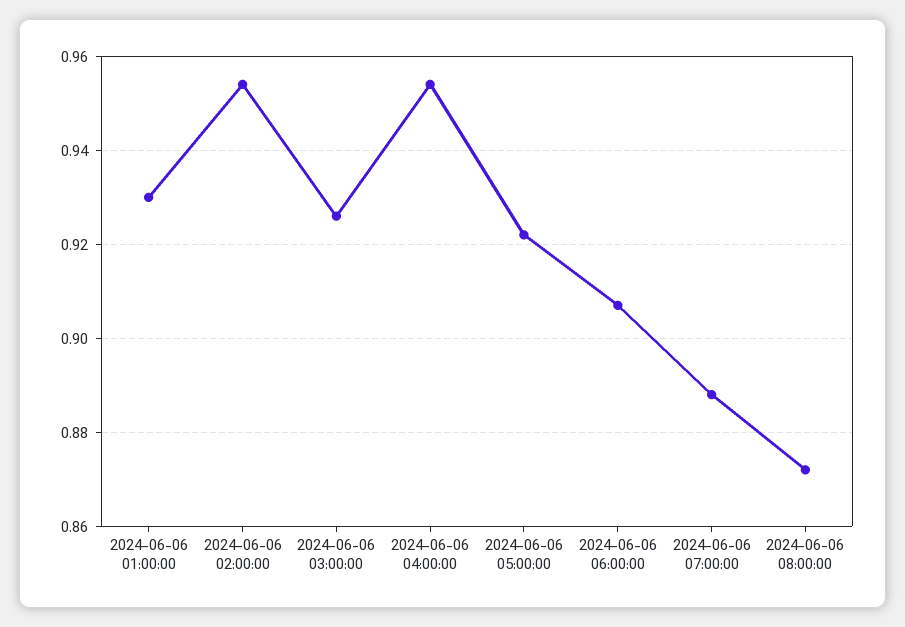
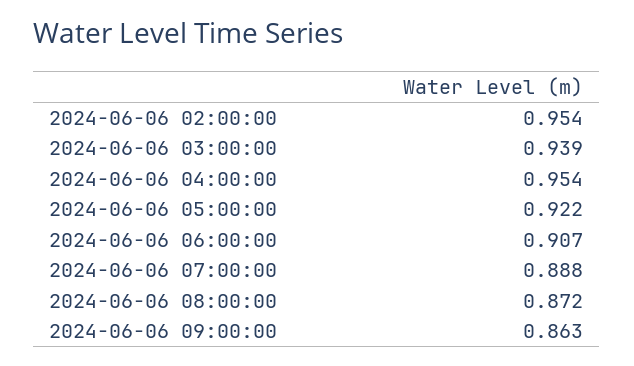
2024-06-06 01:00:00: 0.93 -> none
2024-06-06 03:00:00: 0.925 -> 0.939
2024-06-06 09:00:00: none -> 0.863

